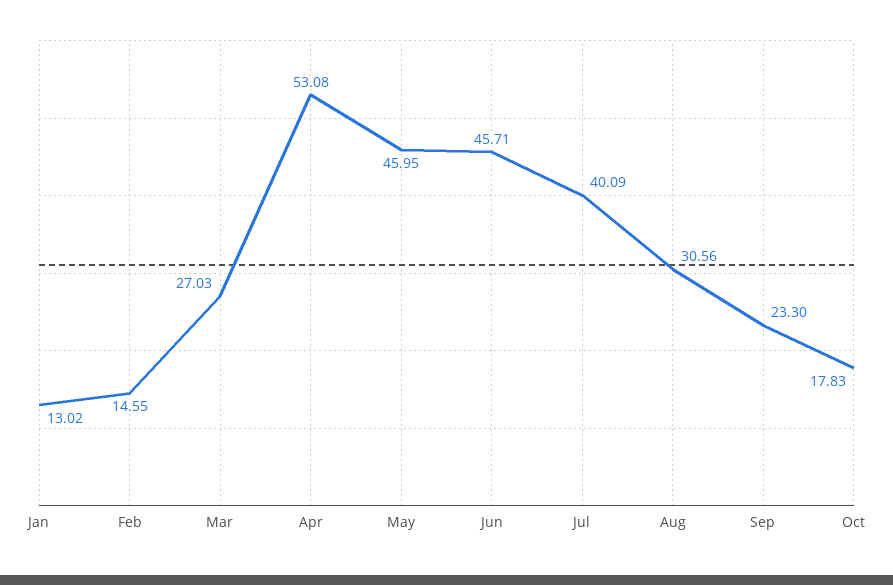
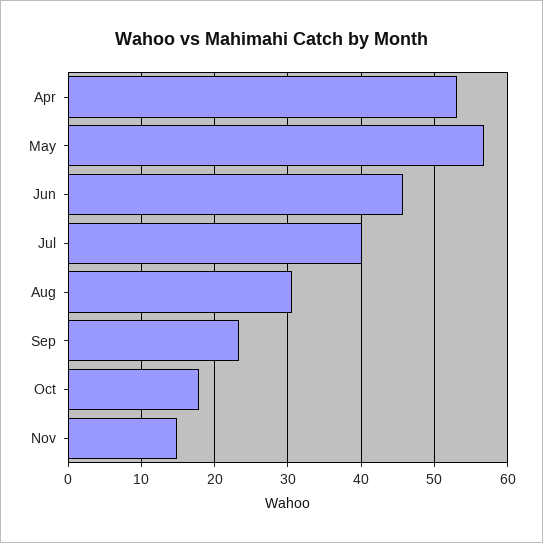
Jan: 13.02 -> none
Feb: 14.55 -> none
Mar: 27.03 -> none
May: 45.95 -> 57
Nov: none -> 15

